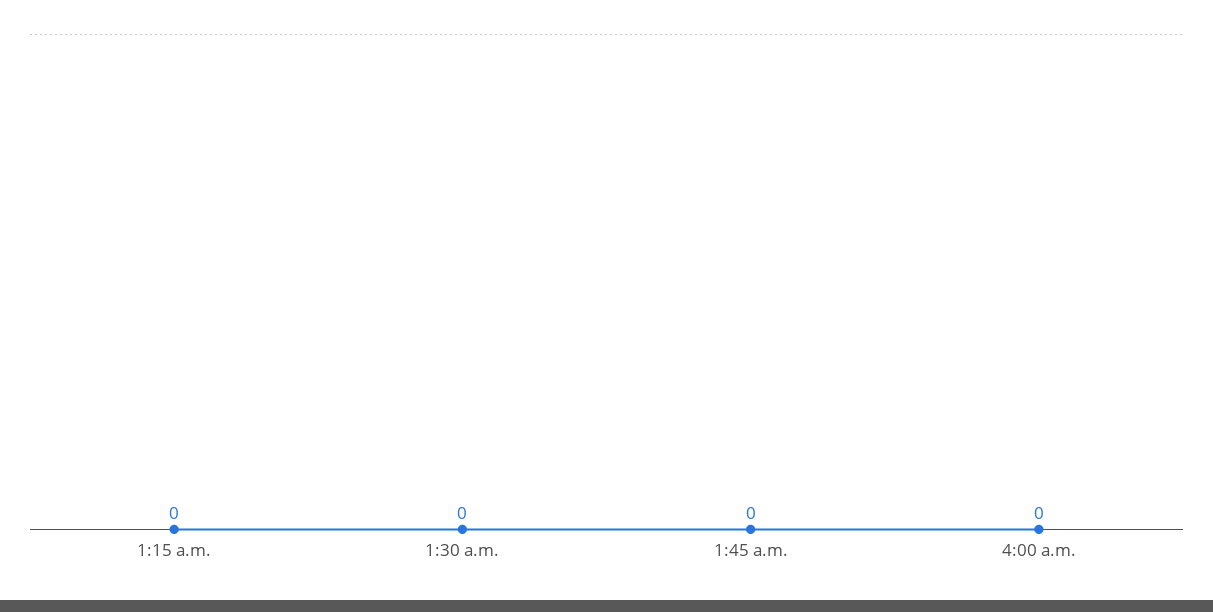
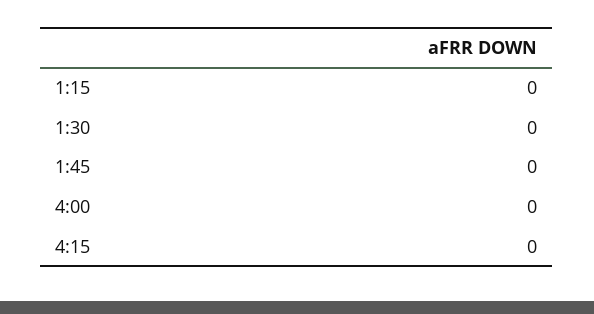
4:15: none -> 0

